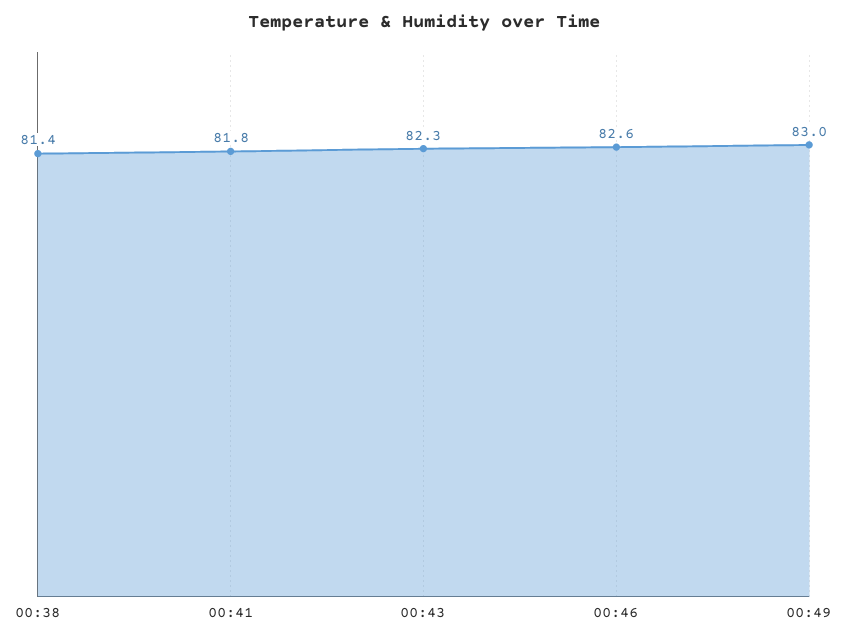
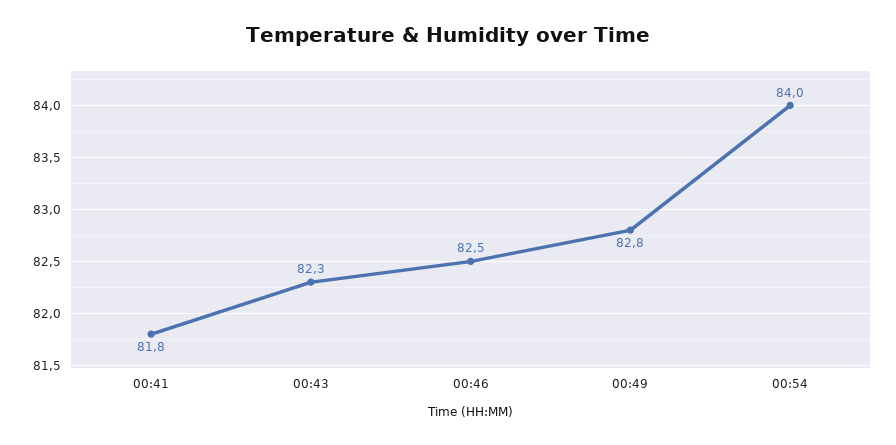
00:38: 81.4 -> none
00:46: 82.6 -> 82.5
00:49: 83 -> 82.8
00:54: none -> 84

